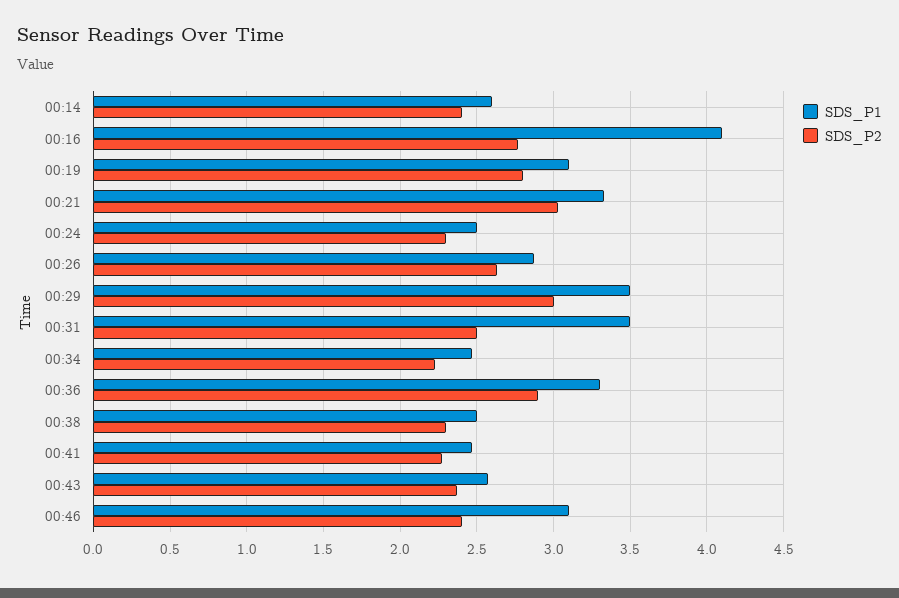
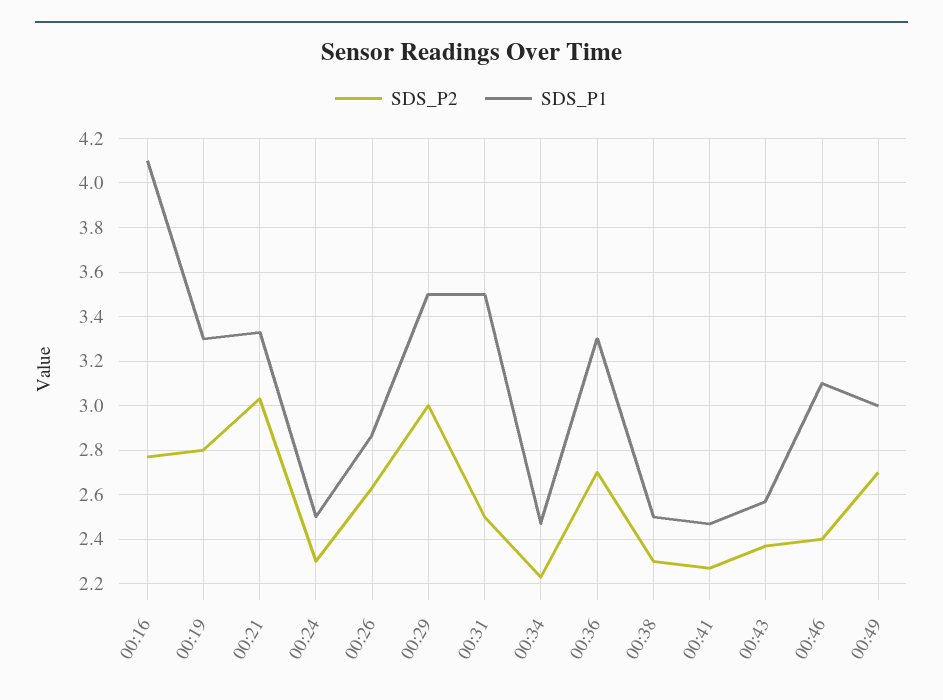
SDS_P1, 00:14: 2.6 -> none
SDS_P2, 00:14: 2.4 -> none
SDS_P1, 00:19: 3.1 -> 3.3
SDS_P2, 00:36: 2.9 -> 2.7
SDS_P2, 00:49: none -> 2.7
SDS_P1, 00:49: none -> 3

